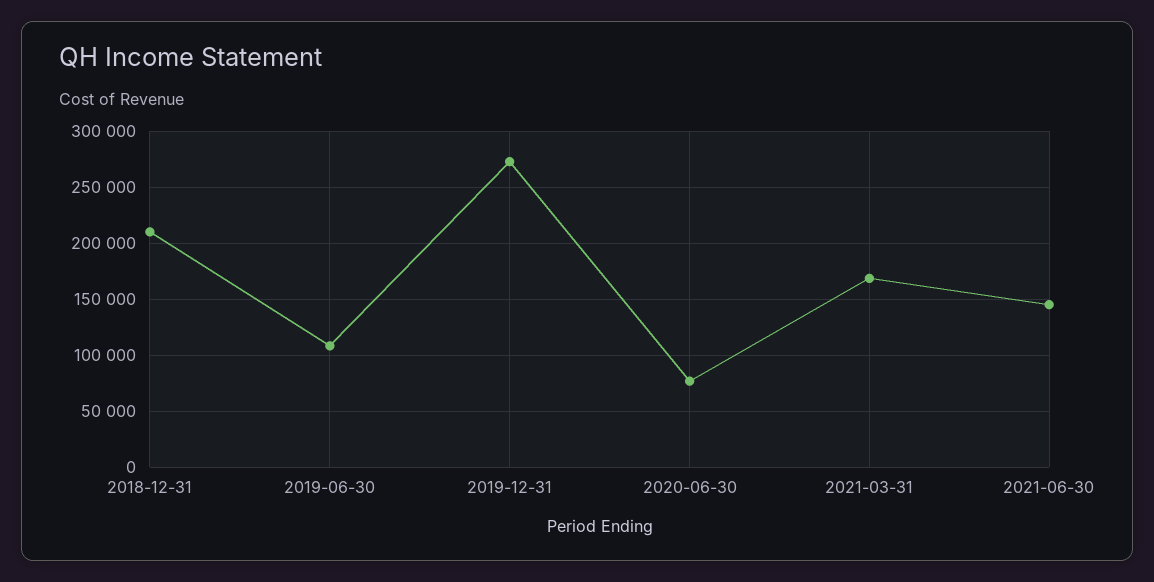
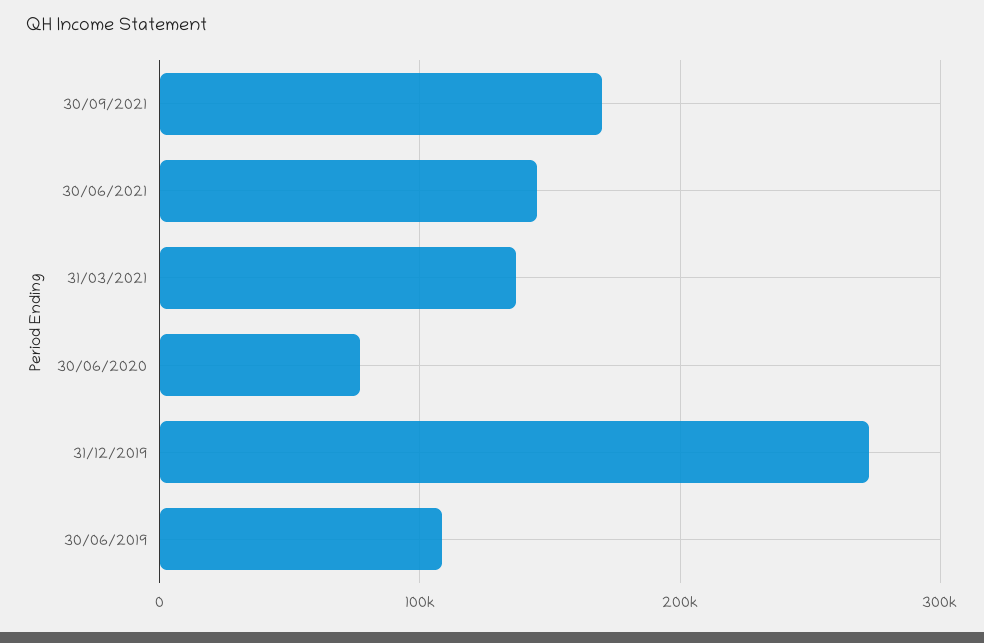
2018-12-31: 210000 -> none
2021-03-31: 170000 -> 140000
30/09/2021: none -> 170000

